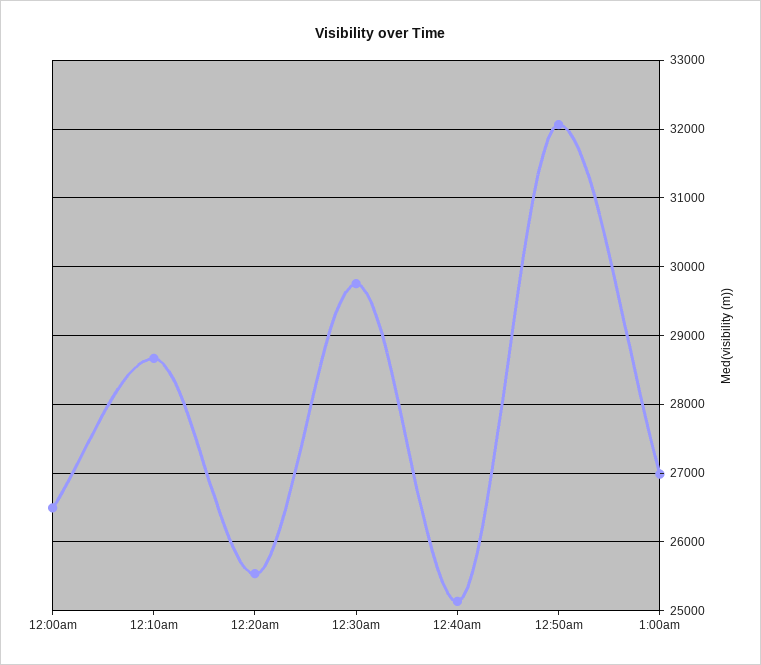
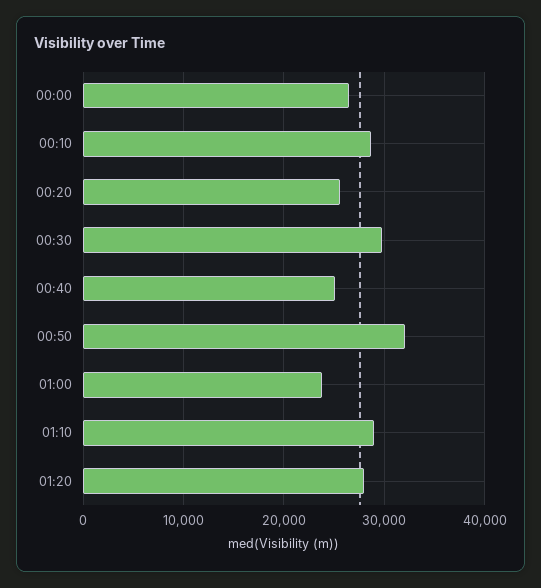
1:00am: 27000 -> 24000
01:10: none -> 29000
01:20: none -> 28000

